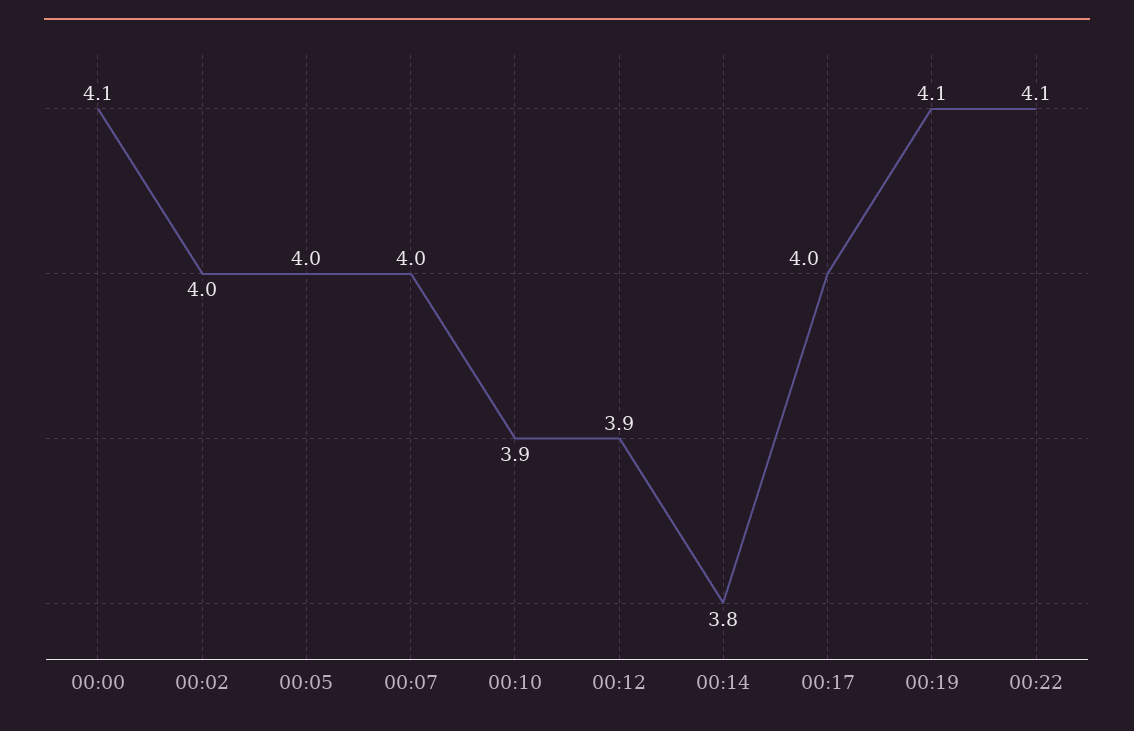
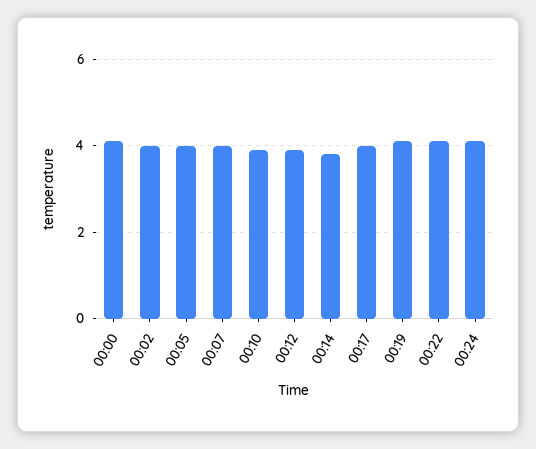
00:24: none -> 4

